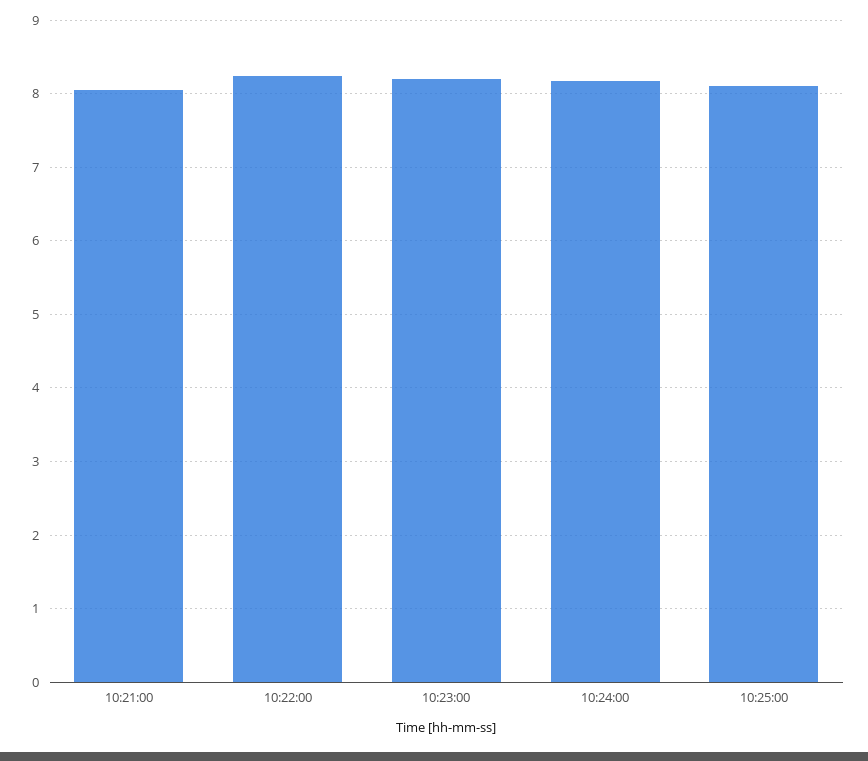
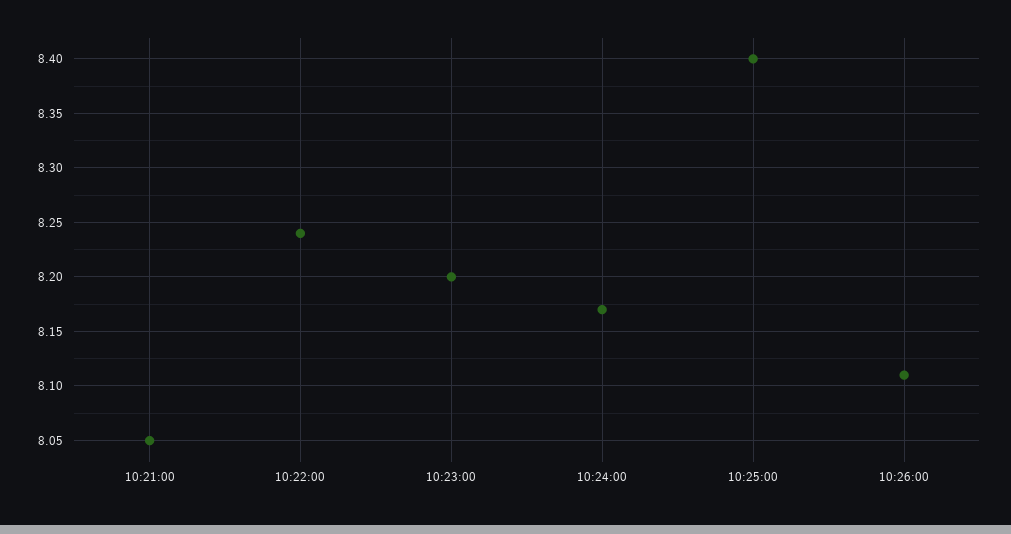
10:25:00: 8.1 -> 8.4
10:26:00: none -> 8.11

